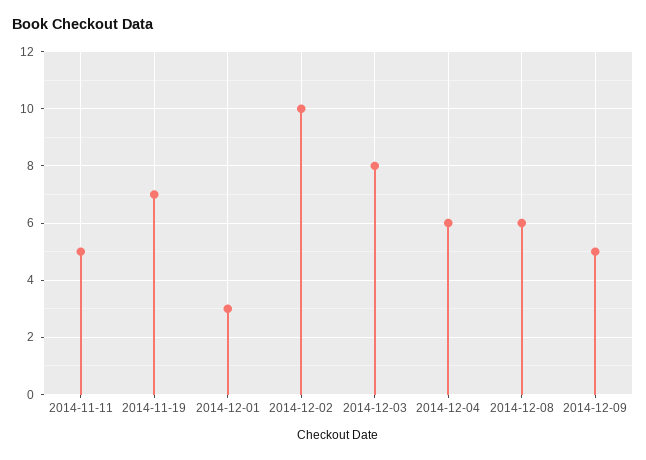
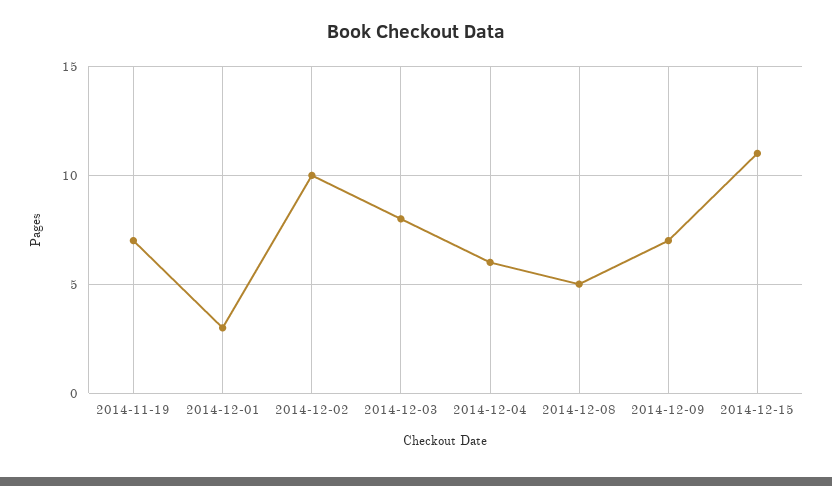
2014-11-11: 5 -> none
2014-12-08: 6 -> 5
2014-12-09: 5 -> 7
2014-12-15: none -> 11

